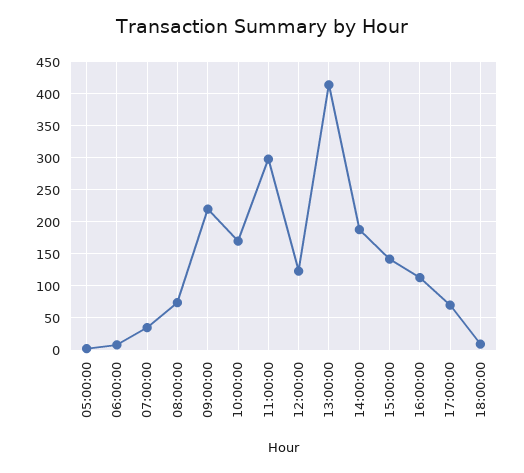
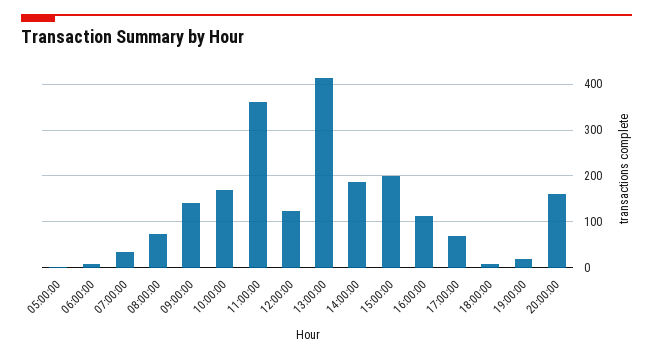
09:00:00: 220 -> 140
11:00:00: 300 -> 360
15:00:00: 140 -> 200
19:00:00: none -> 20
20:00:00: none -> 160

